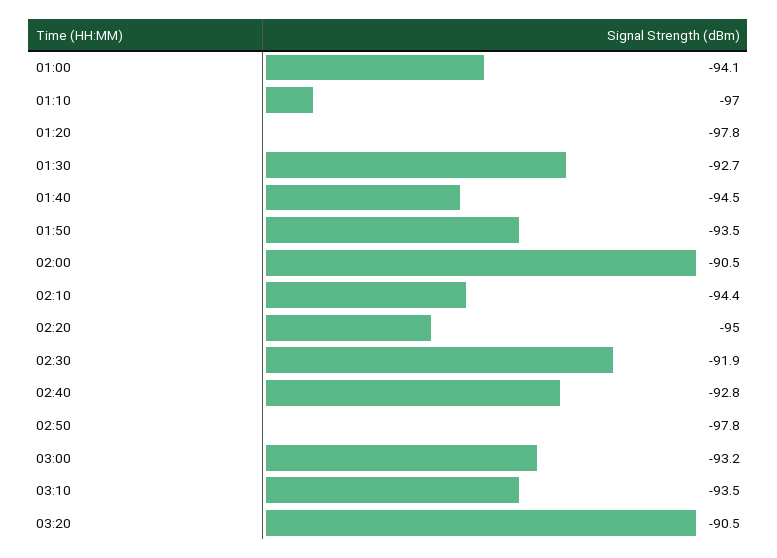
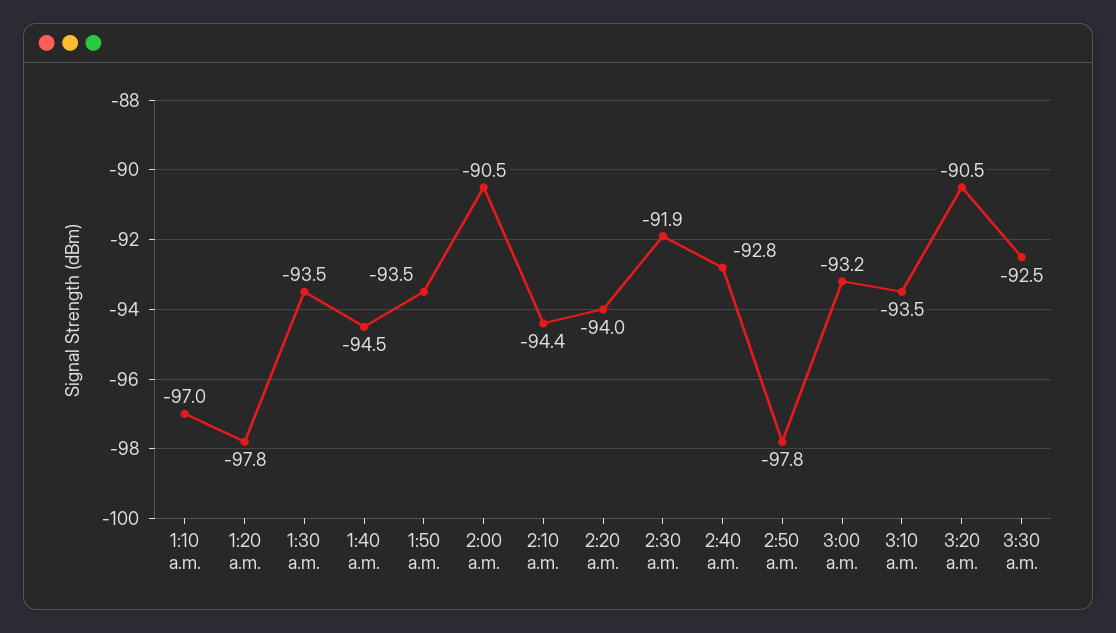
01:00: -94.1 -> none
01:30: -92.7 -> -93.5
02:20: -95 -> -94
3:30 a.m.: none -> -92.5

